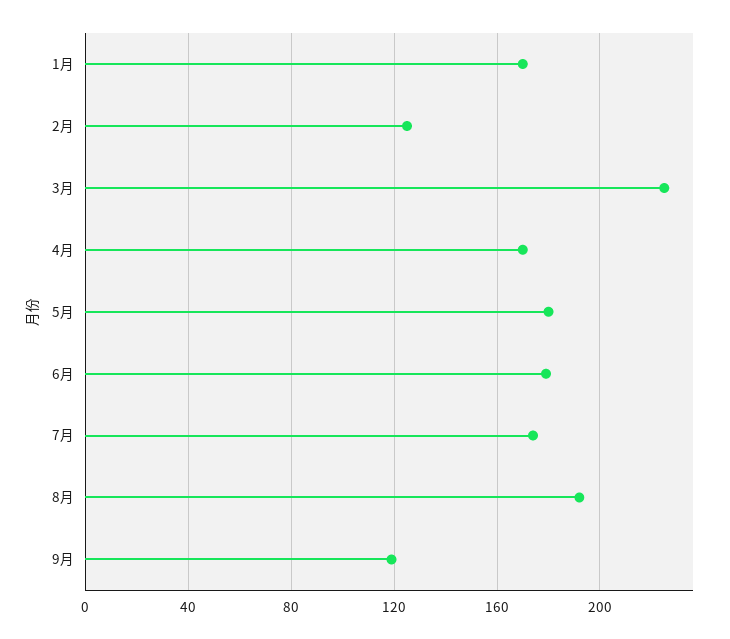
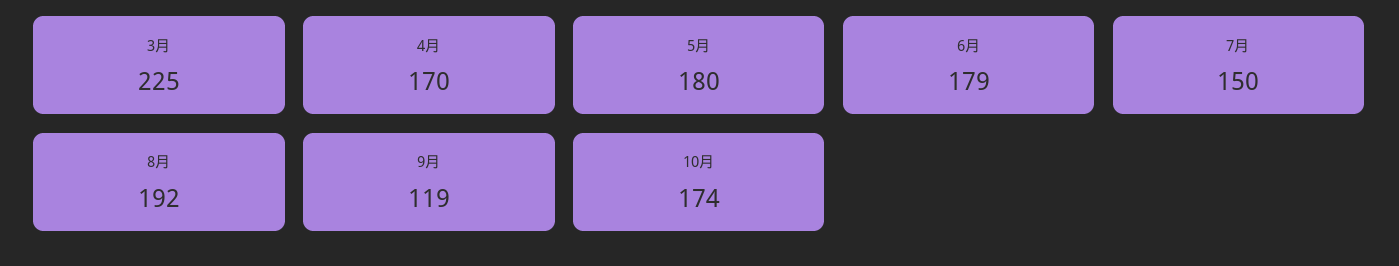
1月: 170 -> none
2月: 125 -> none
7月: 175 -> 150
10月: none -> 174

